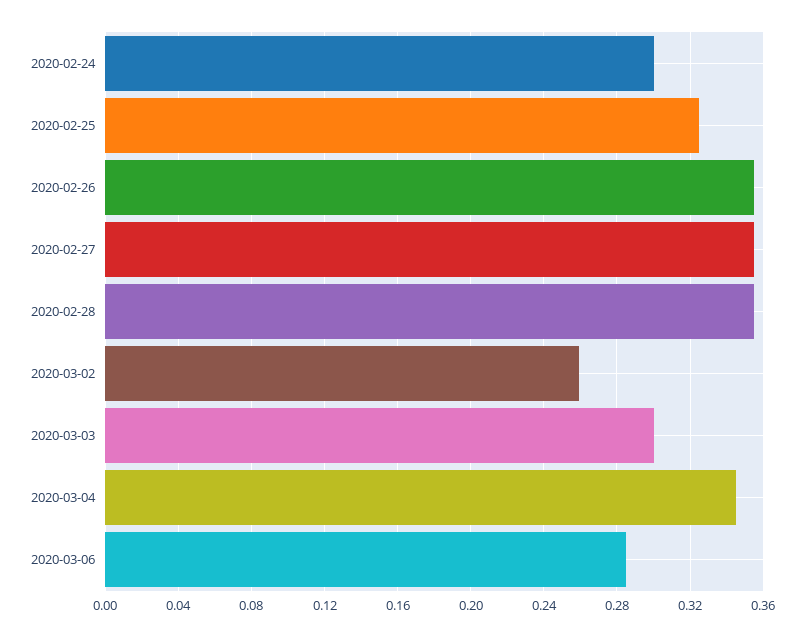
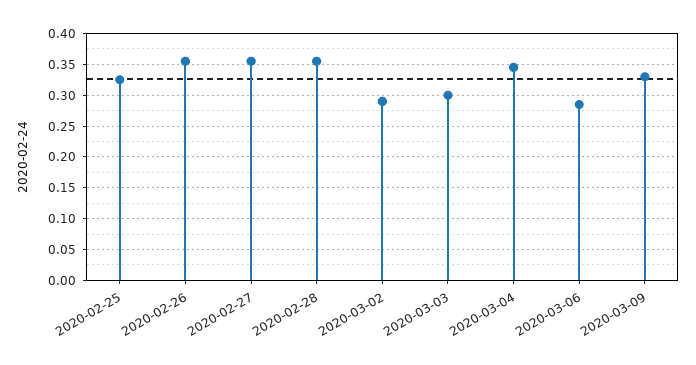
2020-02-24: 0.3 -> none
2020-03-02: 0.26 -> 0.29
2020-03-09: none -> 0.33

